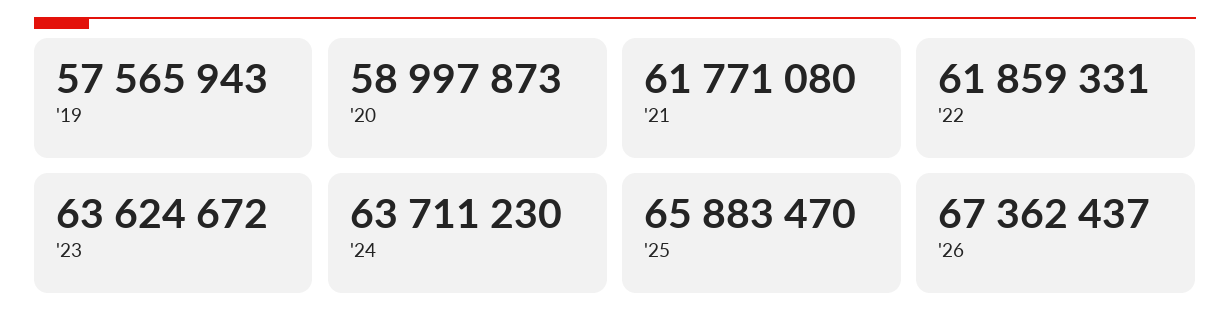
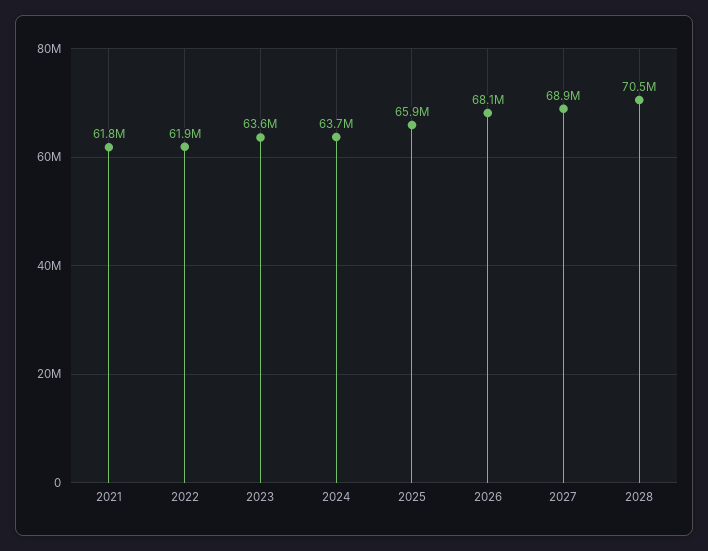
'19: 57565943 -> none
'20: 58997873 -> none
'26: 67362437 -> 68100000
2027: none -> 68900000
2028: none -> 70500000

